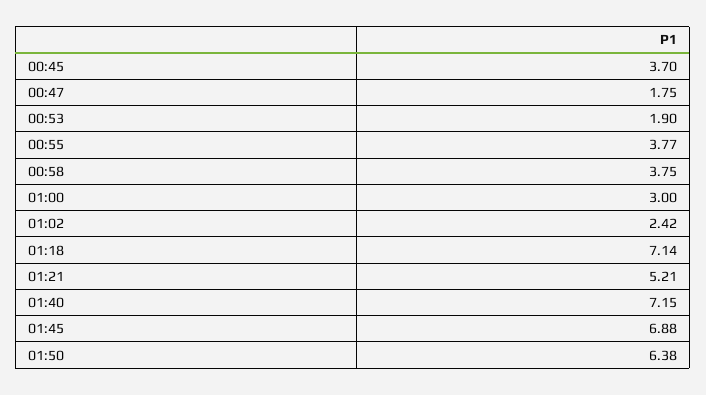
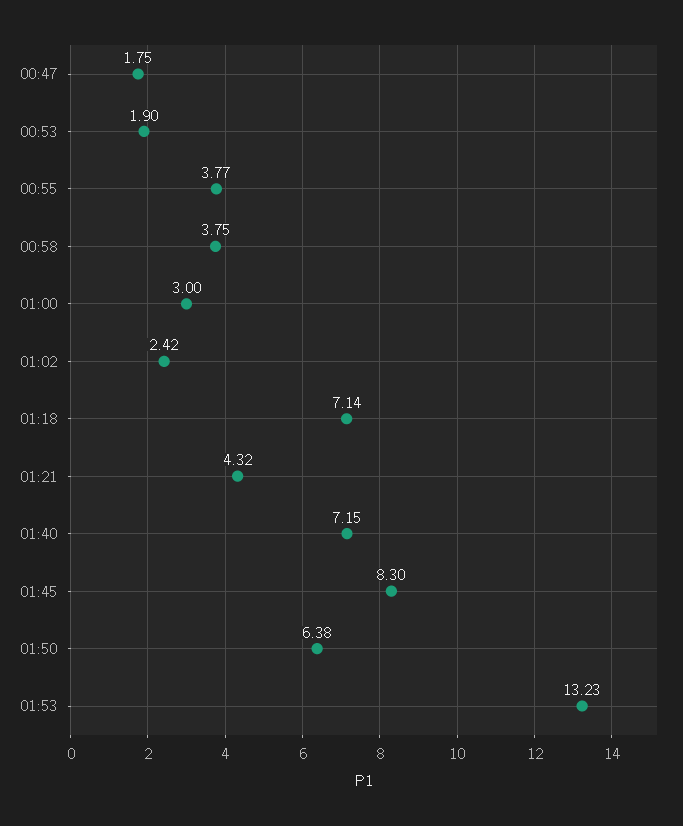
00:45: 3.7 -> none
01:21: 5.21 -> 4.32
01:45: 6.88 -> 8.3
01:53: none -> 13.23

